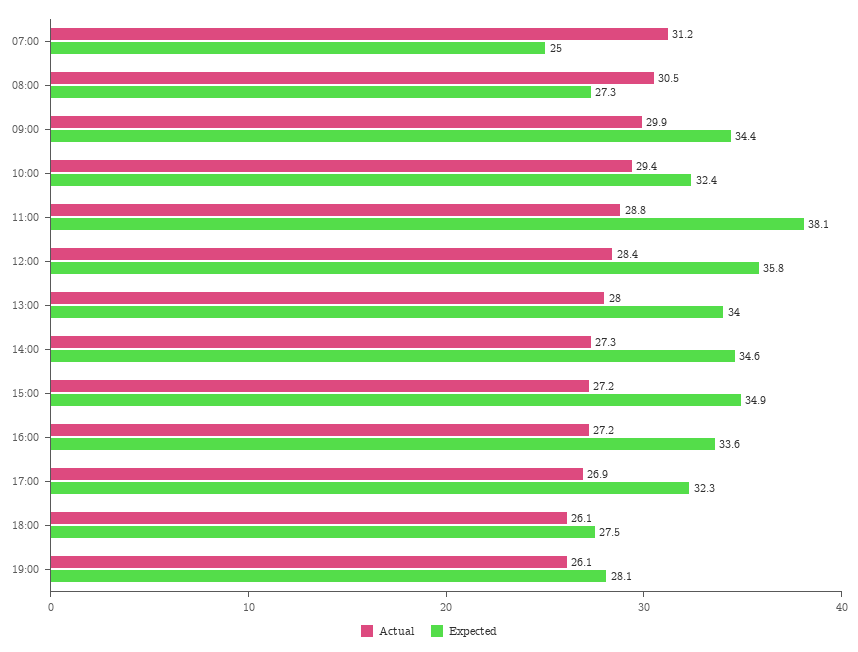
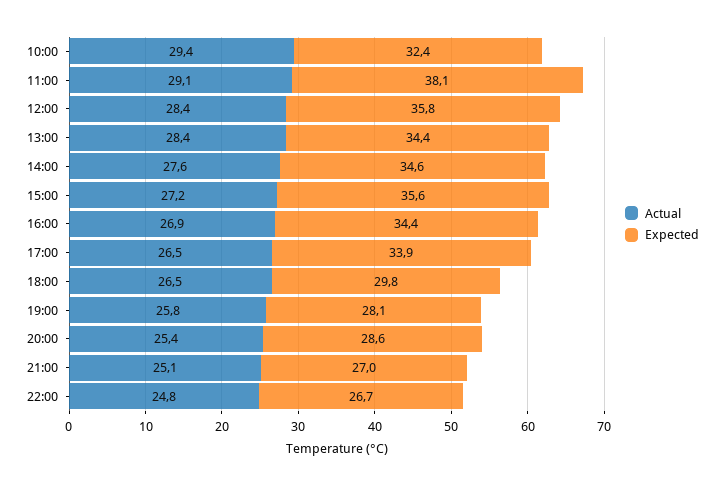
Actual, 07:00: 31.2 -> none
Expected, 07:00: 25 -> none
Actual, 08:00: 30.5 -> none
Expected, 08:00: 27.3 -> none
Actual, 09:00: 29.9 -> none
Expected, 09:00: 34.4 -> none
Actual, 11:00: 28.8 -> 29.1
Actual, 13:00: 28 -> 28.4
Expected, 13:00: 34 -> 34.4
Actual, 14:00: 27.3 -> 27.6
Expected, 15:00: 34.9 -> 35.6
Actual, 16:00: 27.2 -> 26.9
Expected, 16:00: 33.6 -> 34.4
Actual, 17:00: 26.9 -> 26.5
Expected, 17:00: 32.3 -> 33.9
Actual, 18:00: 26.1 -> 26.5
Expected, 18:00: 27.5 -> 29.8
Actual, 19:00: 26.1 -> 25.8
Actual, 20:00: none -> 25.4
Expected, 20:00: none -> 28.6
Actual, 21:00: none -> 25.1
Expected, 21:00: none -> 27
Actual, 22:00: none -> 24.8
Expected, 22:00: none -> 26.7

